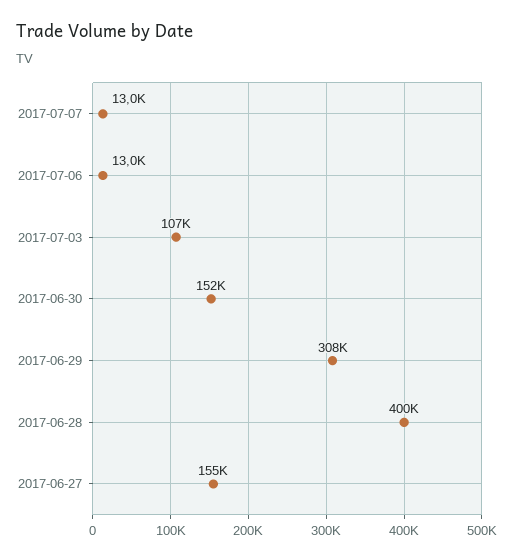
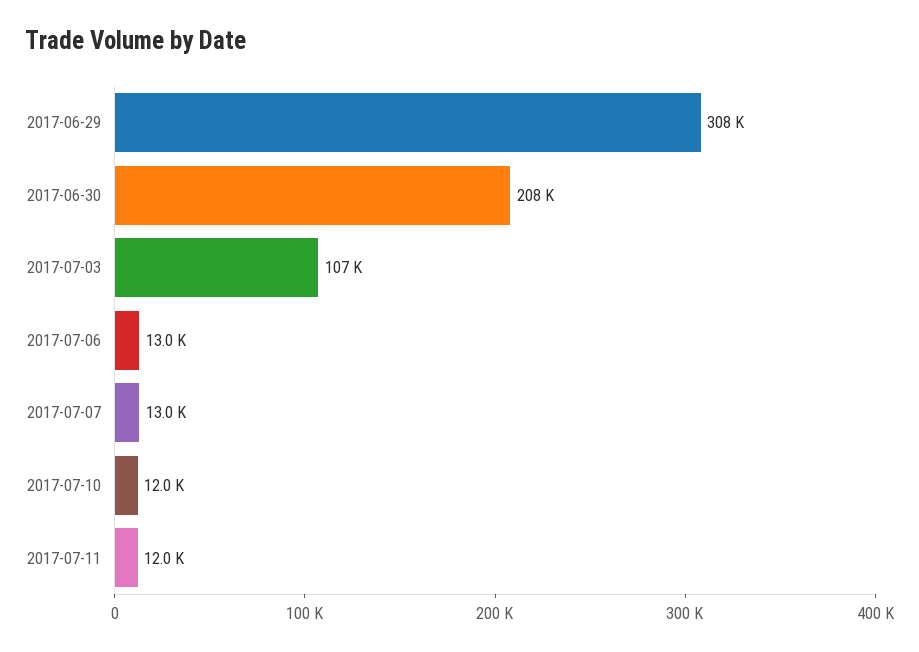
2017-06-30: 152000 -> 208000
2017-06-28: 400000 -> none
2017-06-27: 155000 -> none
2017-07-10: none -> 12000
2017-07-11: none -> 12000

